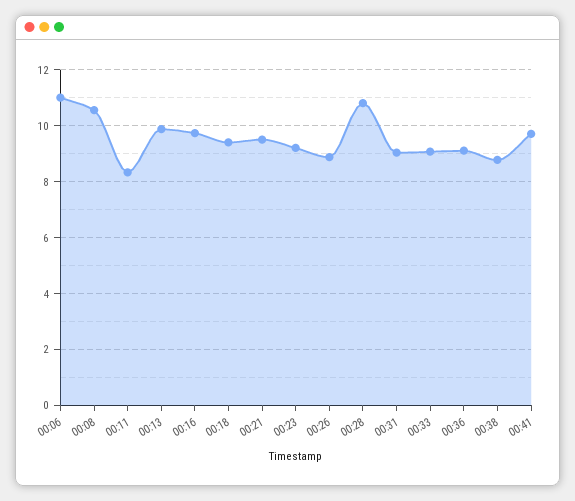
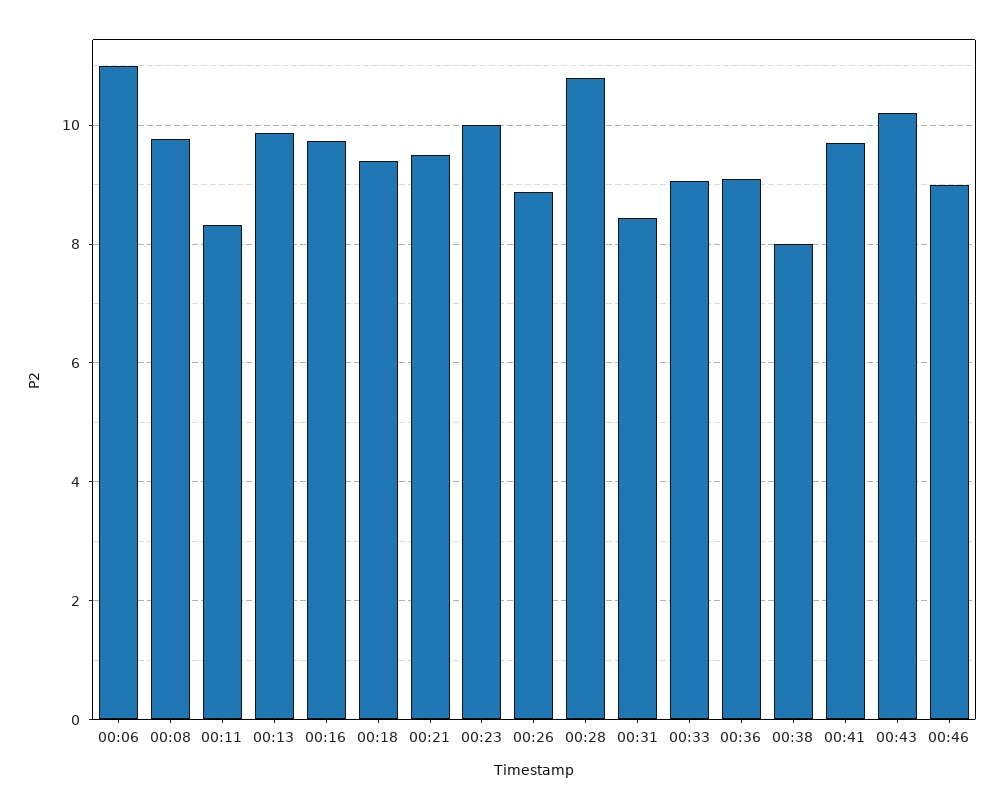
00:08: 10.5 -> 9.8
00:23: 9.25 -> 10
00:31: 9 -> 8.4
00:38: 8.75 -> 8
00:43: none -> 10.2
00:46: none -> 9

